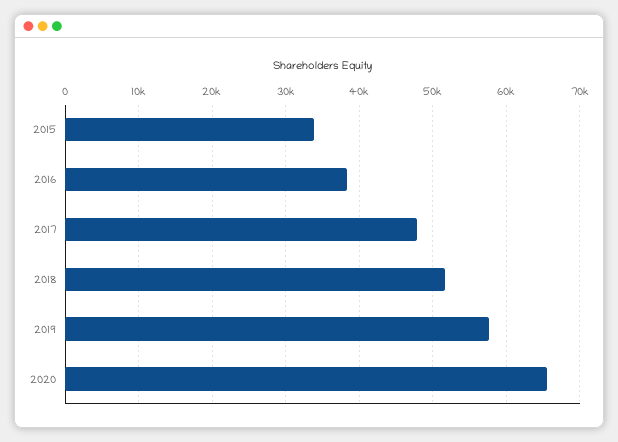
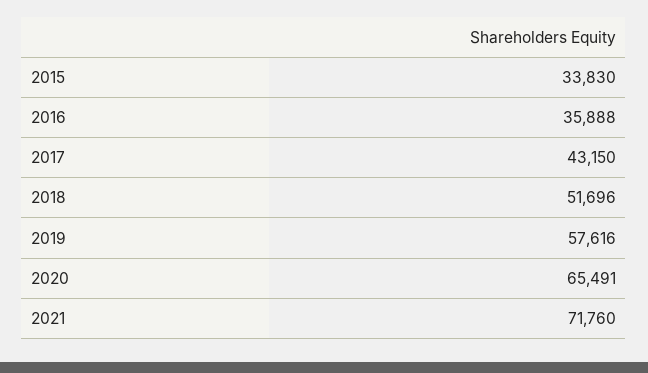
2016: 38000 -> 35888
2017: 48000 -> 43150
2021: none -> 71760

